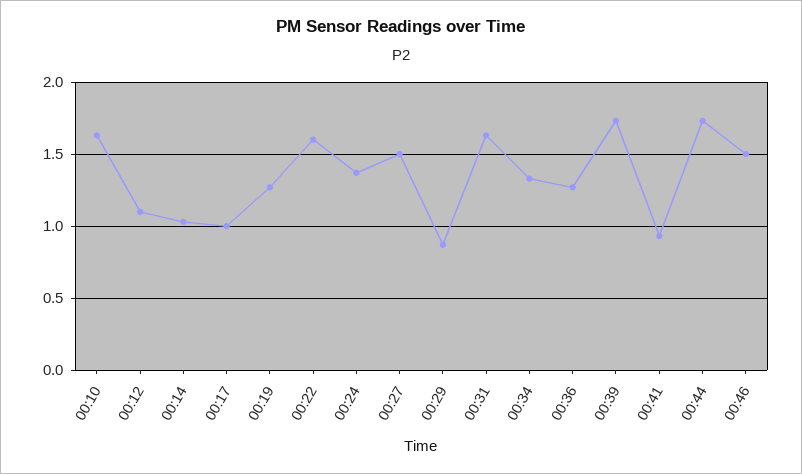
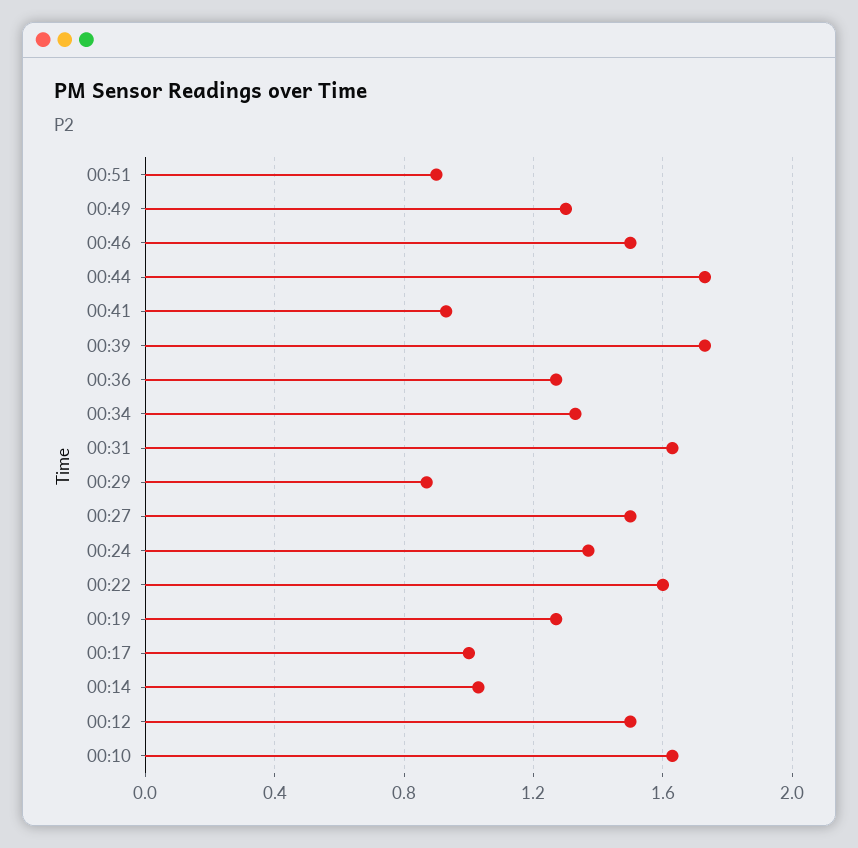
00:12: 1.1 -> 1.5
00:51: none -> 0.9
00:49: none -> 1.3

